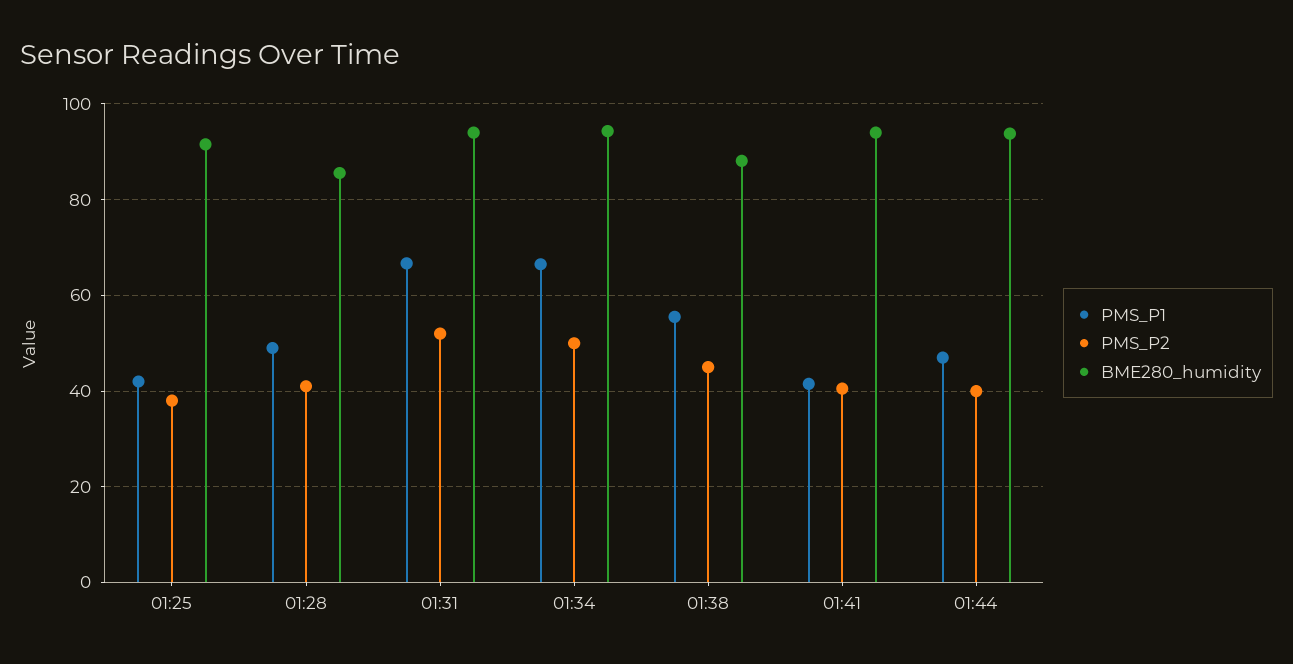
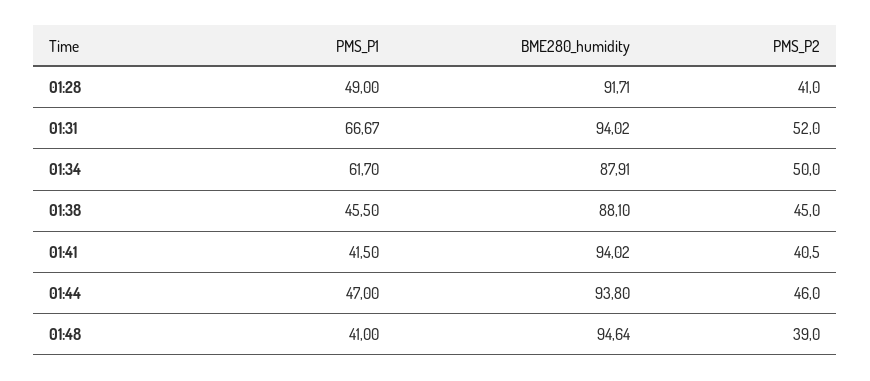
PMS_P1, 01:25: 42 -> none
PMS_P2, 01:25: 38 -> none
BME280_humidity, 01:25: 92 -> none
BME280_humidity, 01:28: 86 -> 91.71
PMS_P1, 01:34: 66 -> 61.7
BME280_humidity, 01:34: 94 -> 87.91
PMS_P1, 01:38: 56 -> 45.5
PMS_P2, 01:44: 40 -> 46
PMS_P1, 01:48: none -> 41
BME280_humidity, 01:48: none -> 94.64
PMS_P2, 01:48: none -> 39

